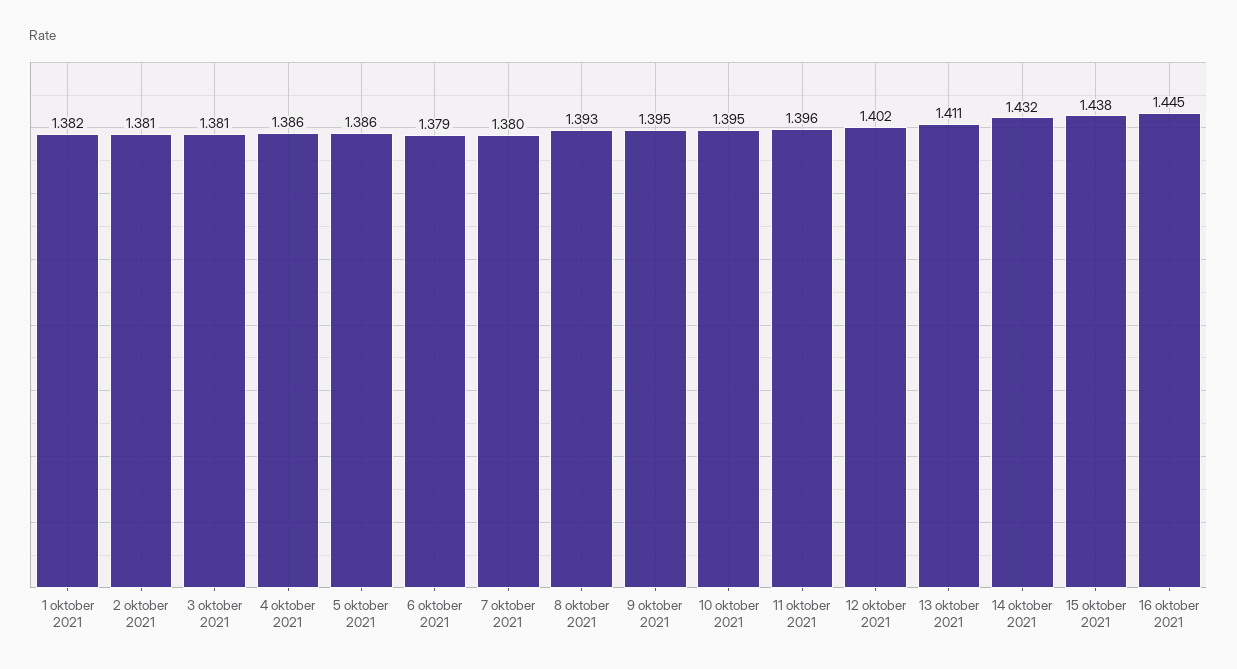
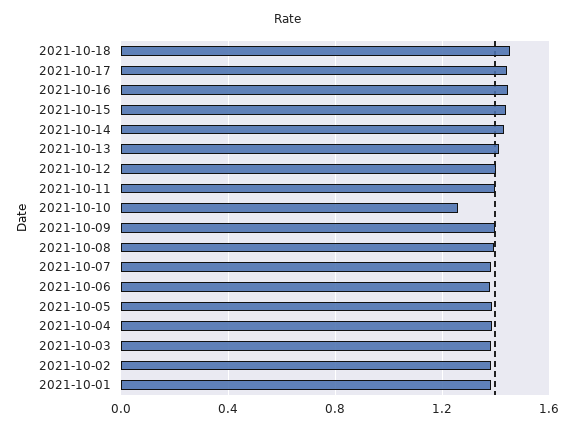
10 oktober 2021: 1.395 -> 1.25
2021-10-18: none -> 1.45
2021-10-17: none -> 1.45

